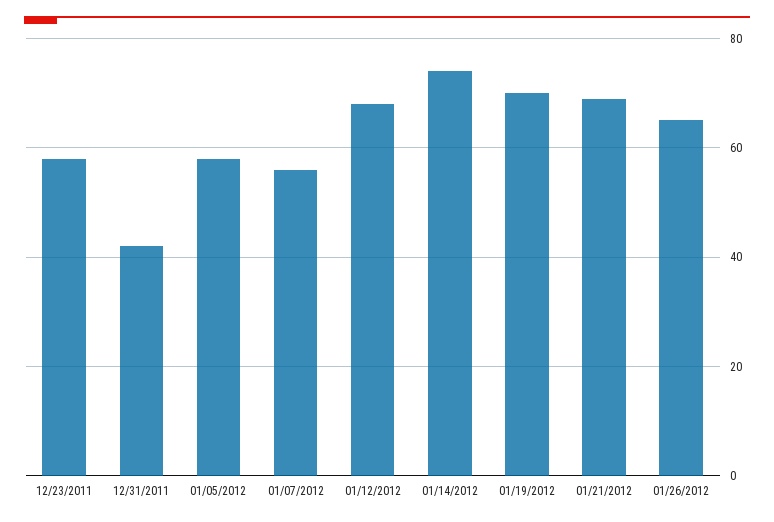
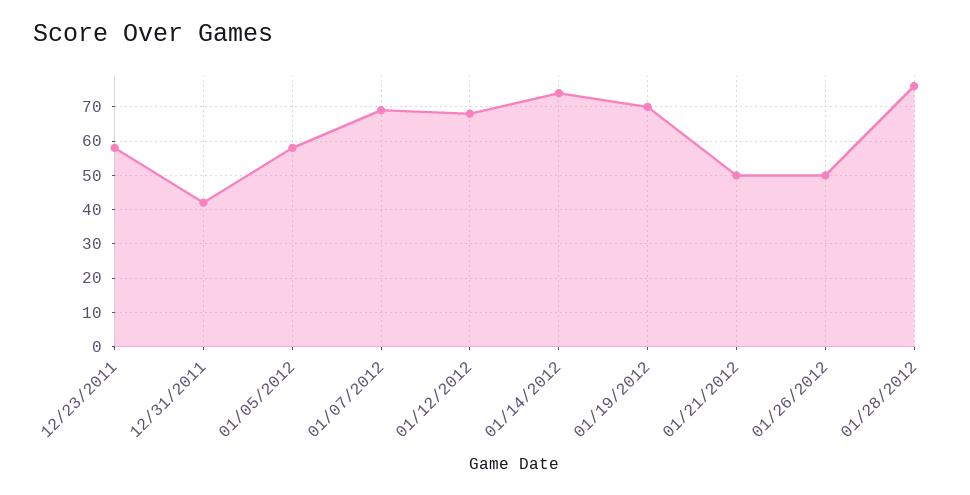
01/07/2012: 55 -> 70
01/21/2012: 70 -> 50
01/26/2012: 65 -> 50
01/28/2012: none -> 75

